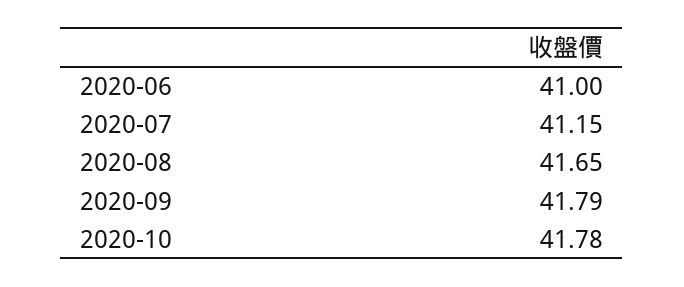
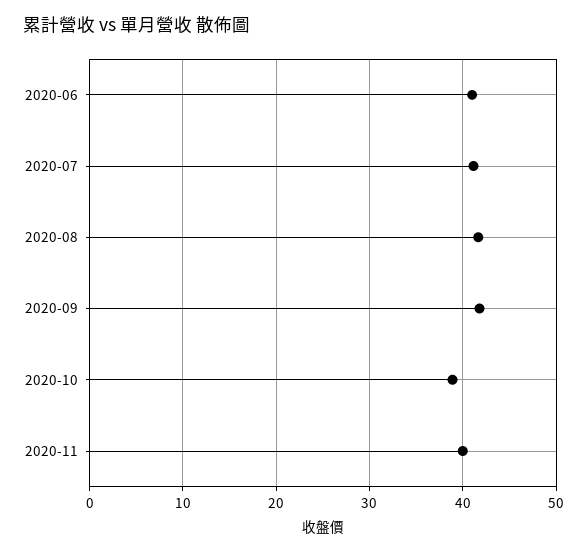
2020-10: 41.78 -> 39
2020-11: none -> 40

